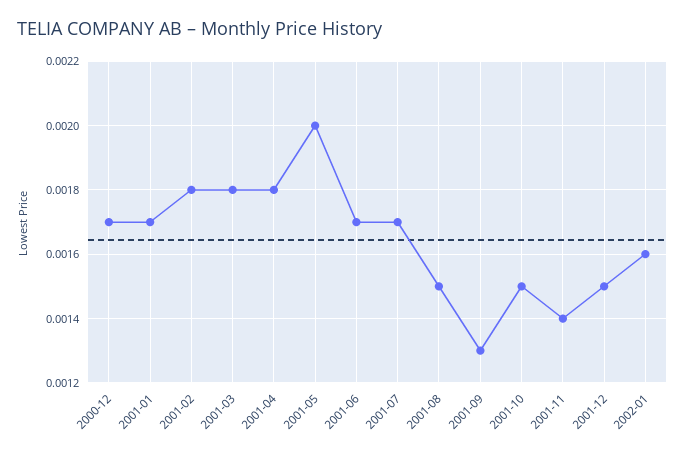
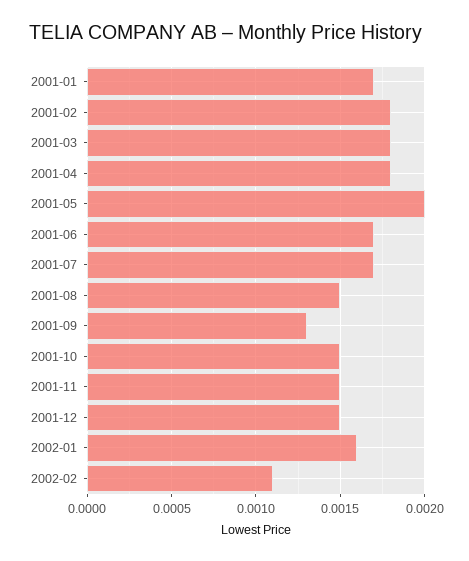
2000-12: 0.0017 -> none
2001-11: 0.0014 -> 0.0015
2002-02: none -> 0.0011

